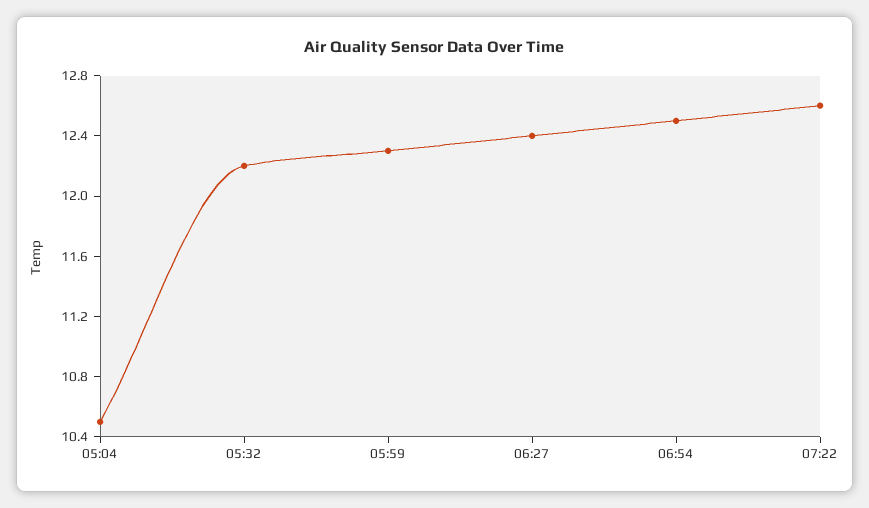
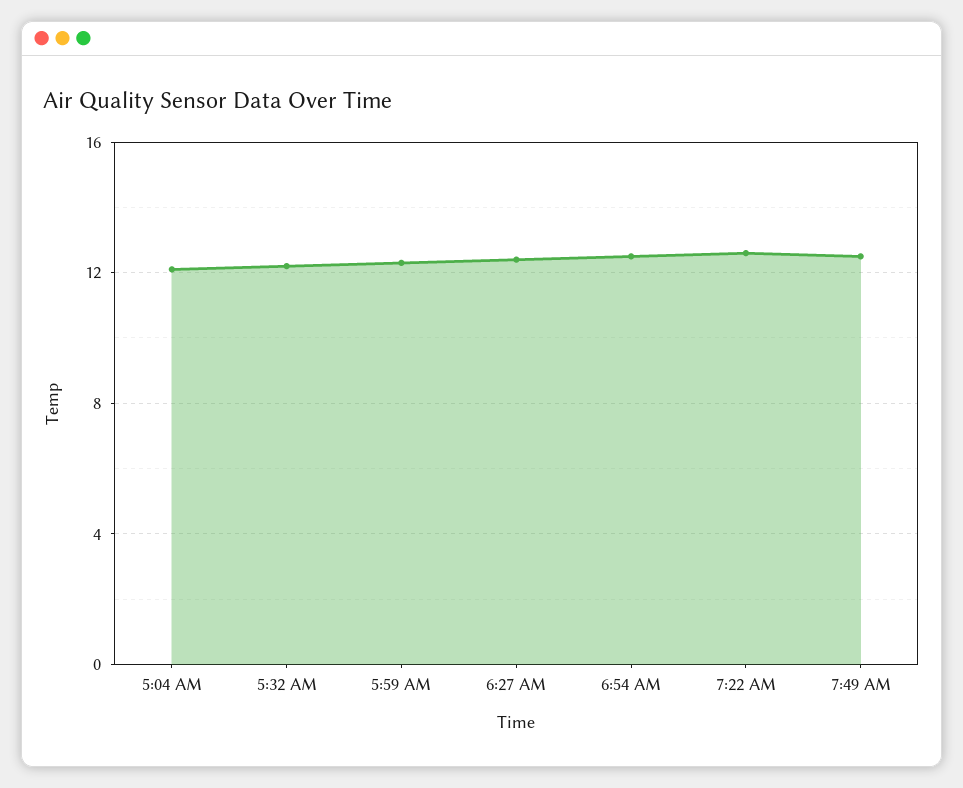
05:04: 10.5 -> 12
7:49 AM: none -> 12.5

